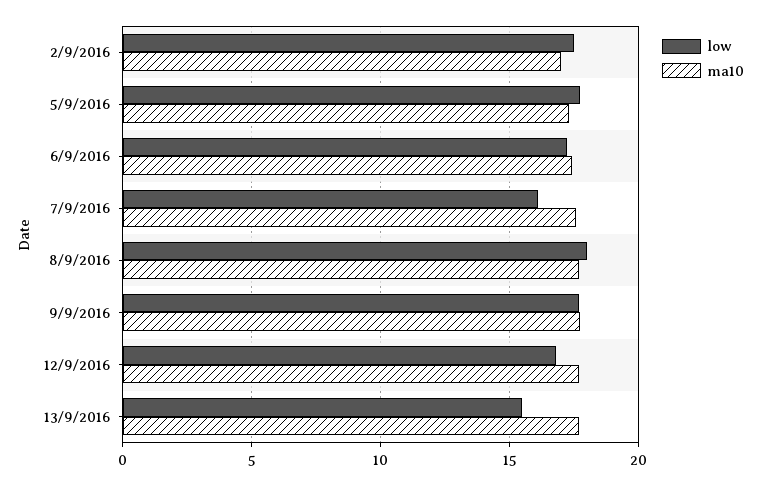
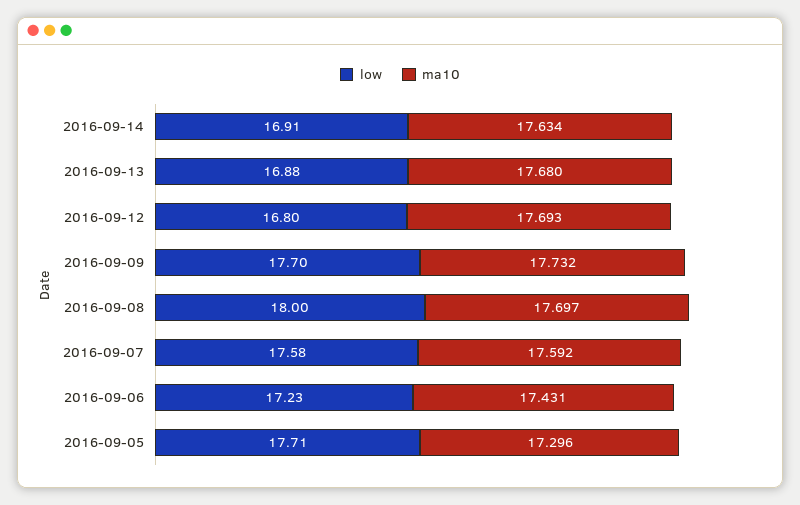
low, 2/9/2016: 17.5 -> none
ma10, 2/9/2016: 17 -> none
low, 7/9/2016: 16 -> 17.58
low, 13/9/2016: 15.5 -> 16.88
low, 2016-09-14: none -> 16.91
ma10, 2016-09-14: none -> 17.634

